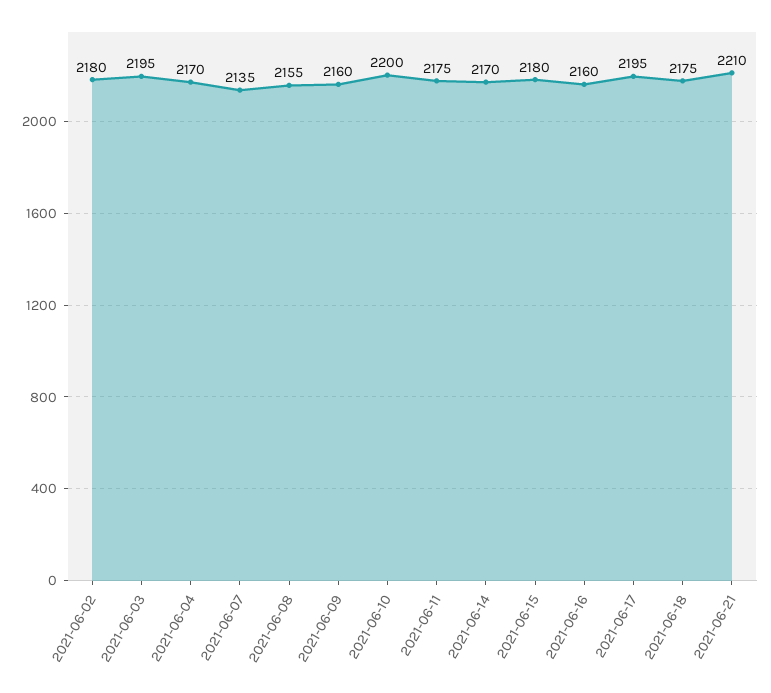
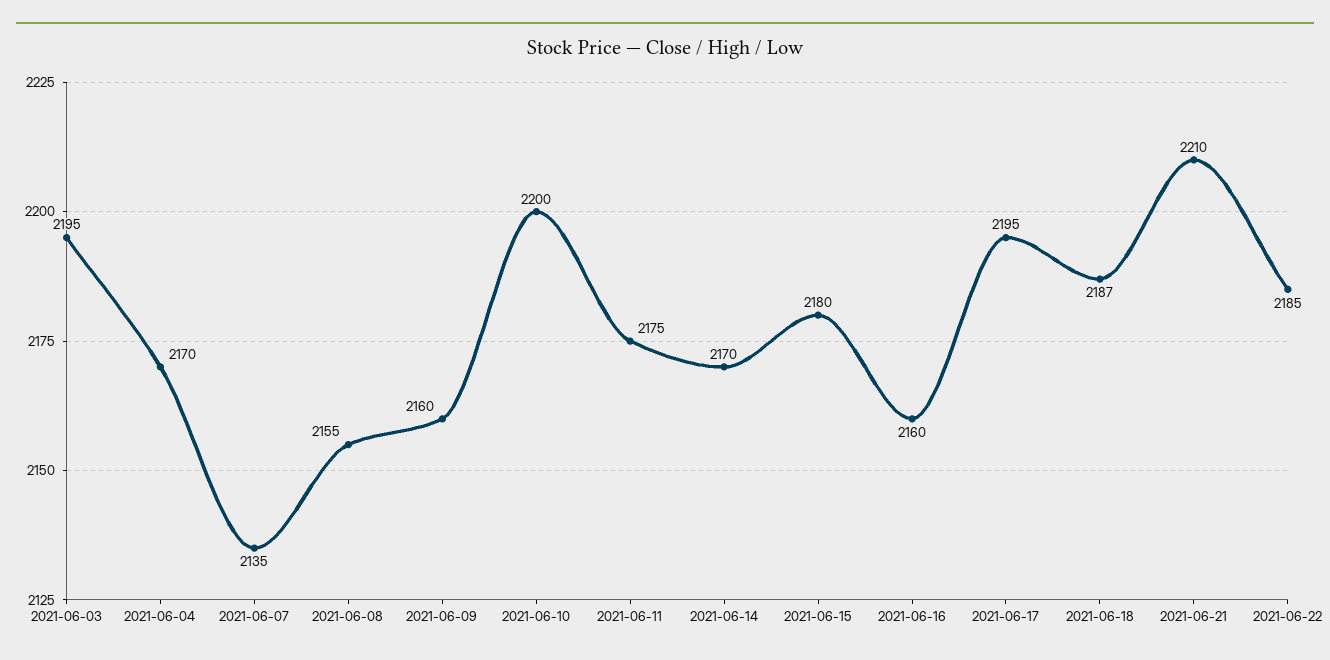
2021-06-02: 2180 -> none
2021-06-18: 2175 -> 2187
2021-06-22: none -> 2185

